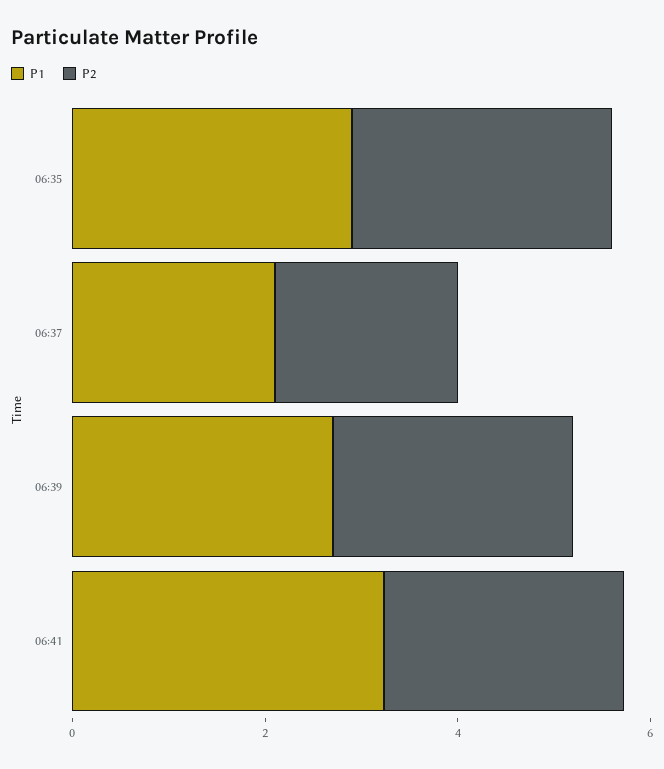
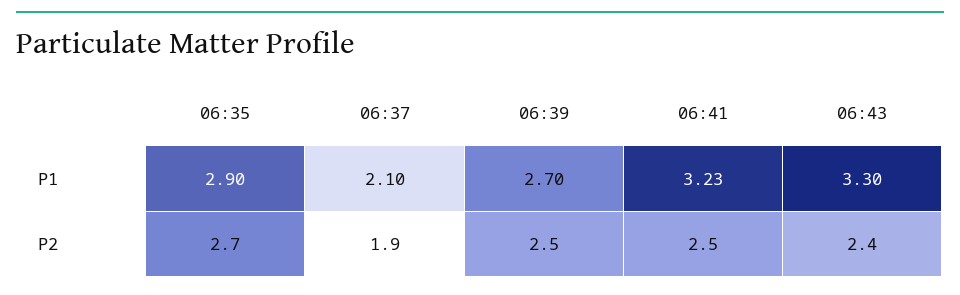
P1, 06:43: none -> 3.3
P2, 06:43: none -> 2.4

